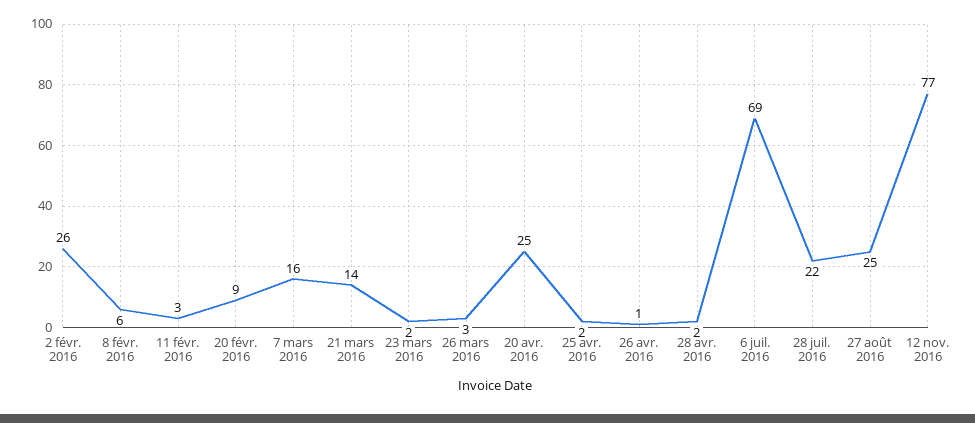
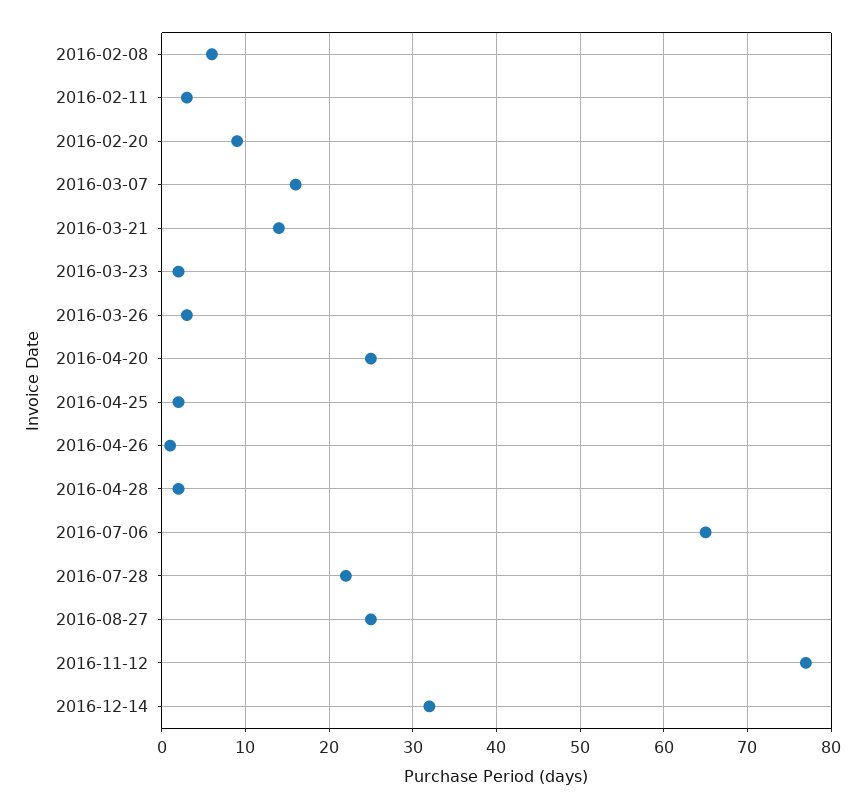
2 févr. 2016: 26 -> none
6 juil. 2016: 69 -> 65
2016-12-14: none -> 32

